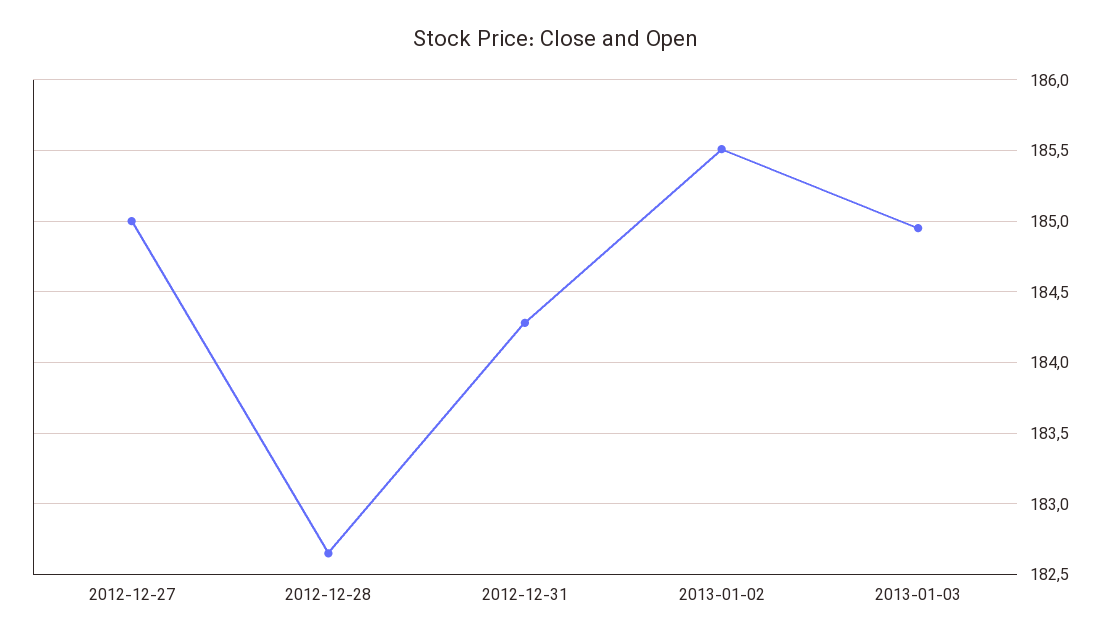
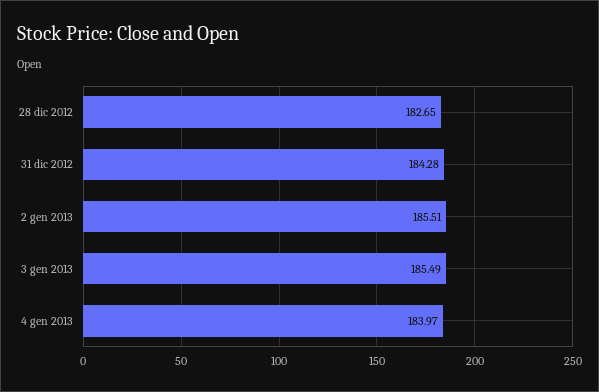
2012-12-27: 185 -> none
2013-01-03: 184.95 -> 185.49
4 gen 2013: none -> 183.97

